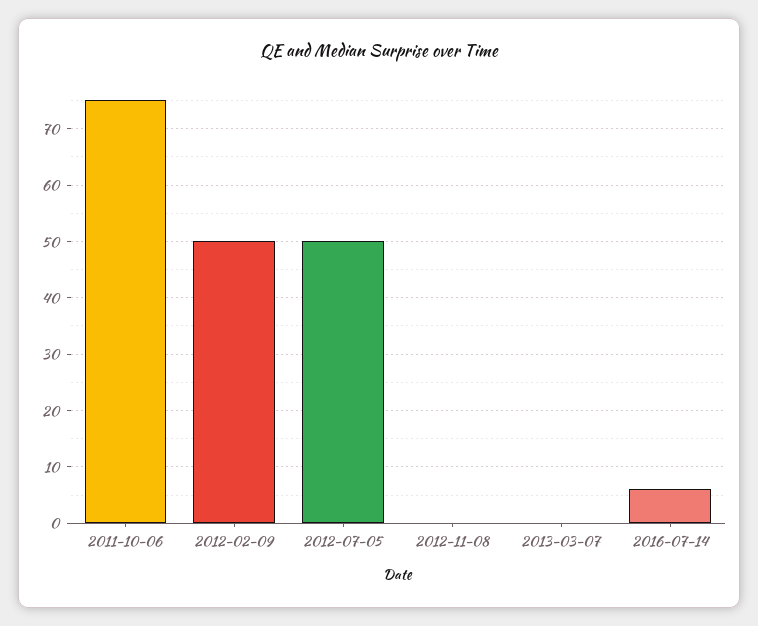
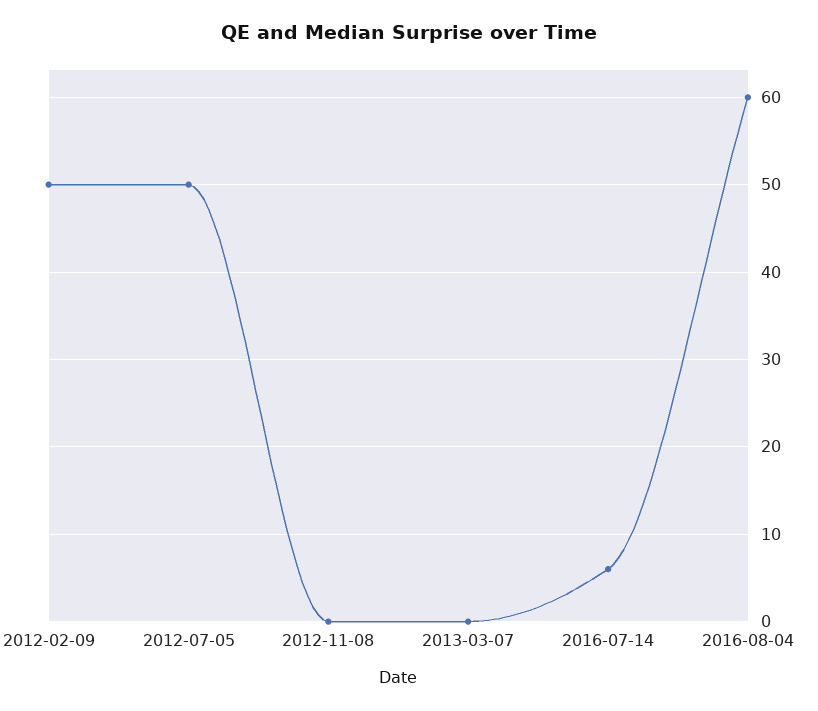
2011-10-06: 75 -> none
2016-08-04: none -> 60

